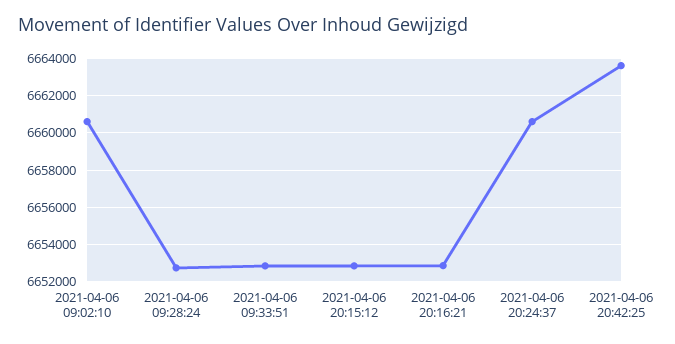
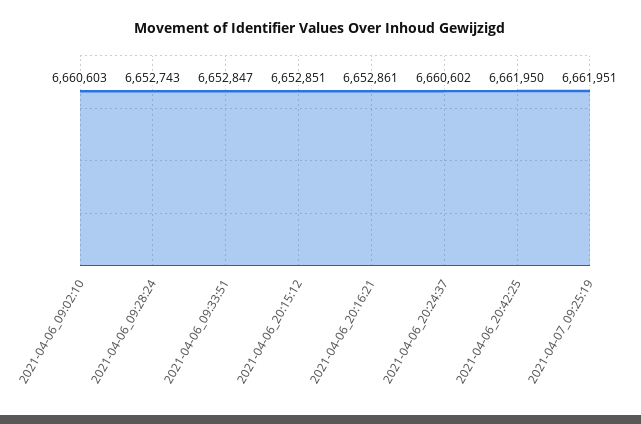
2021-04-06 20:42:25: 6663500 -> 6661950
2021-04-07_09:25:19: none -> 6661951

